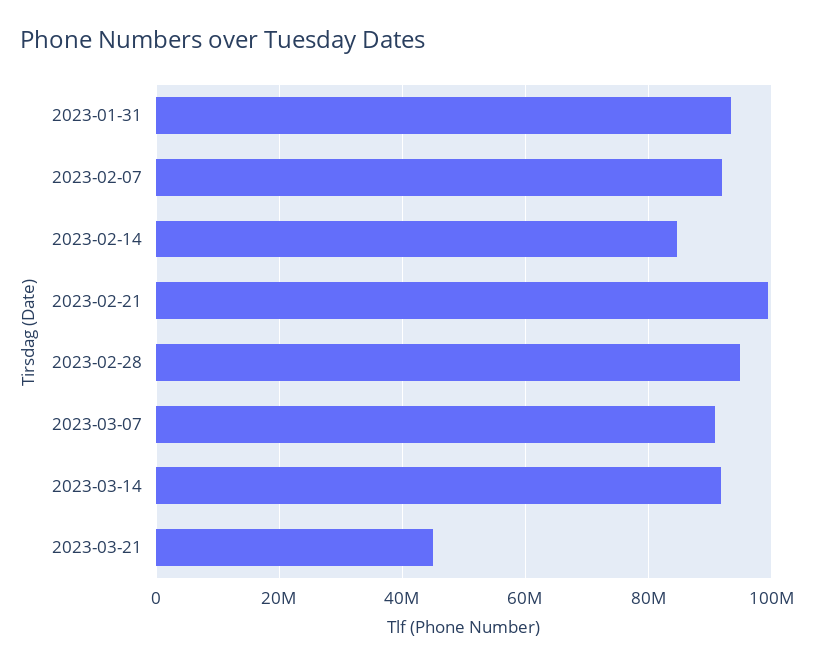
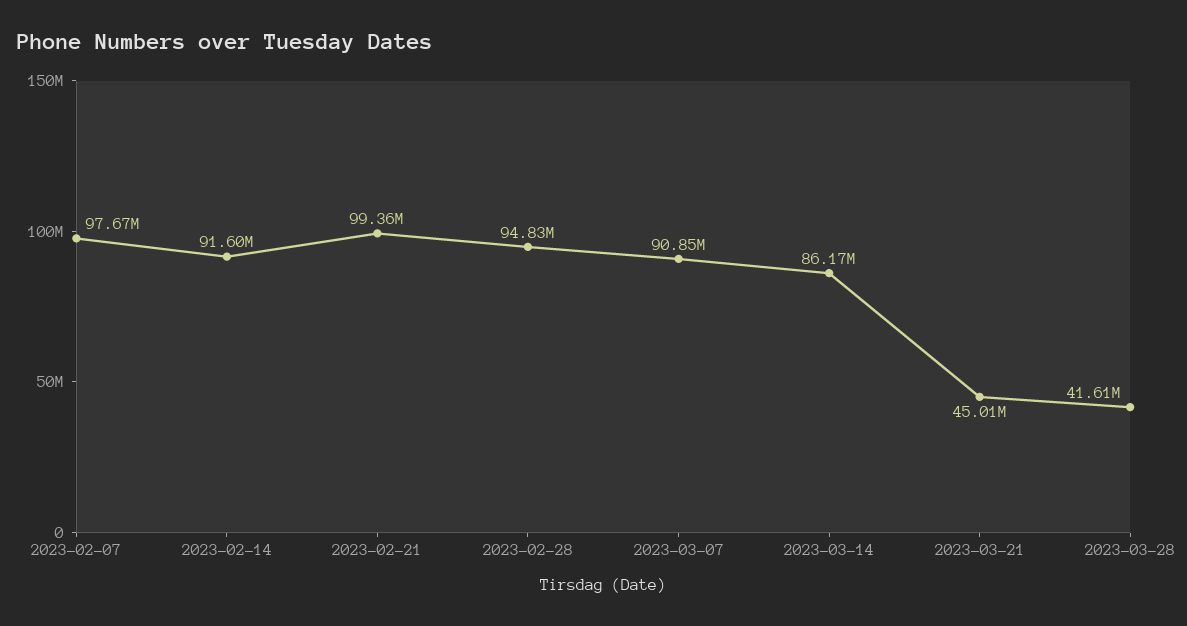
2023-01-31: 94000000 -> none
2023-02-07: 92000000 -> 97670000
2023-02-14: 84000000 -> 91600000
2023-03-14: 92000000 -> 86170000
2023-03-28: none -> 41610000

